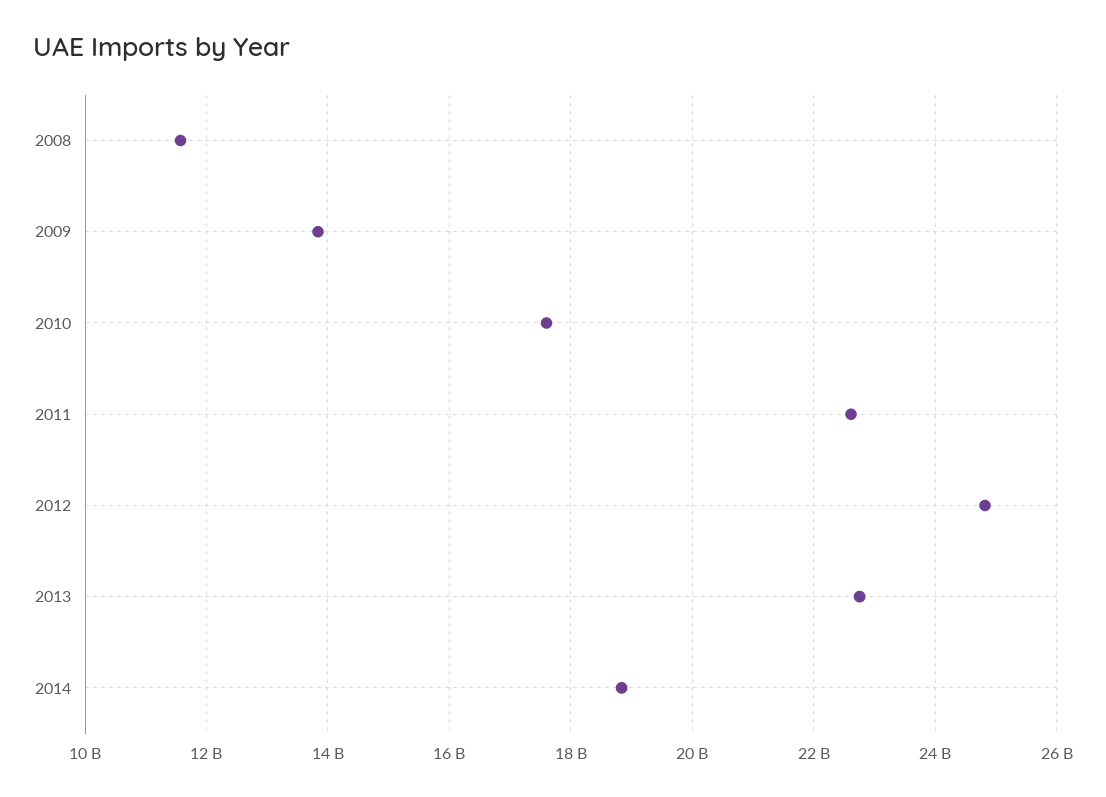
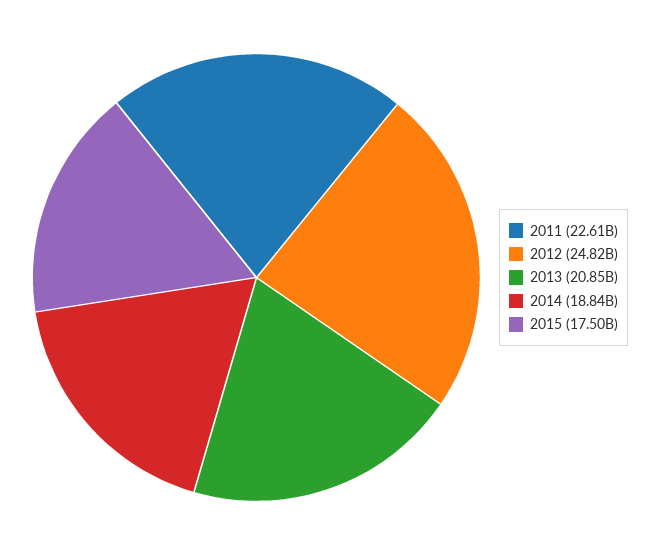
2008: 11600000000 -> none
2009: 13800000000 -> none
2010: 17600000000 -> none
2013: 22800000000 -> 20850000000
2015: none -> 17500000000

